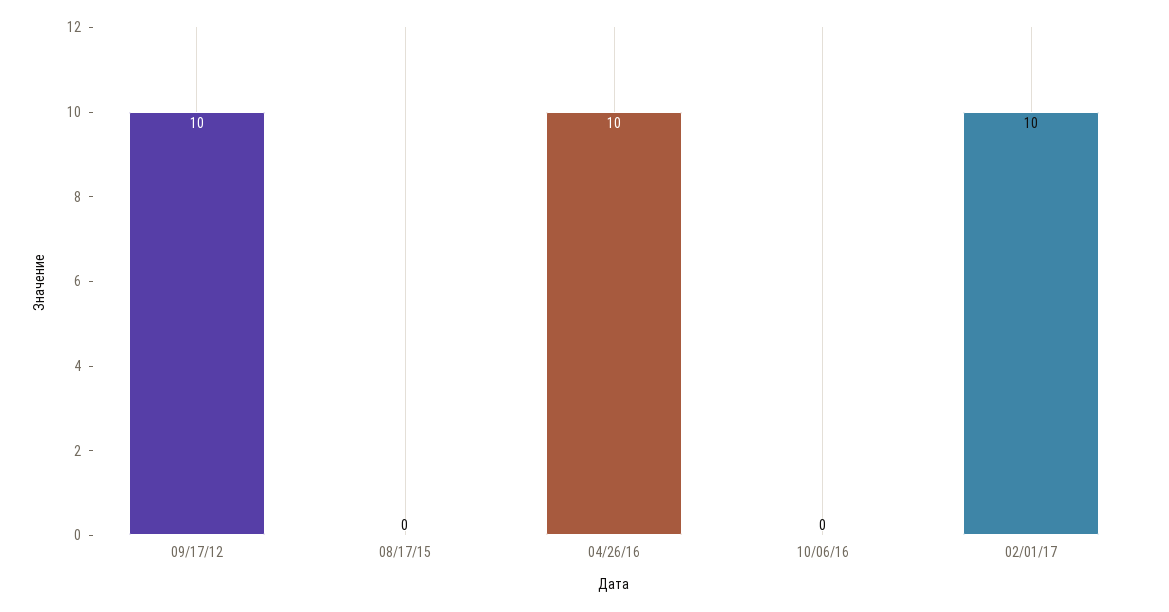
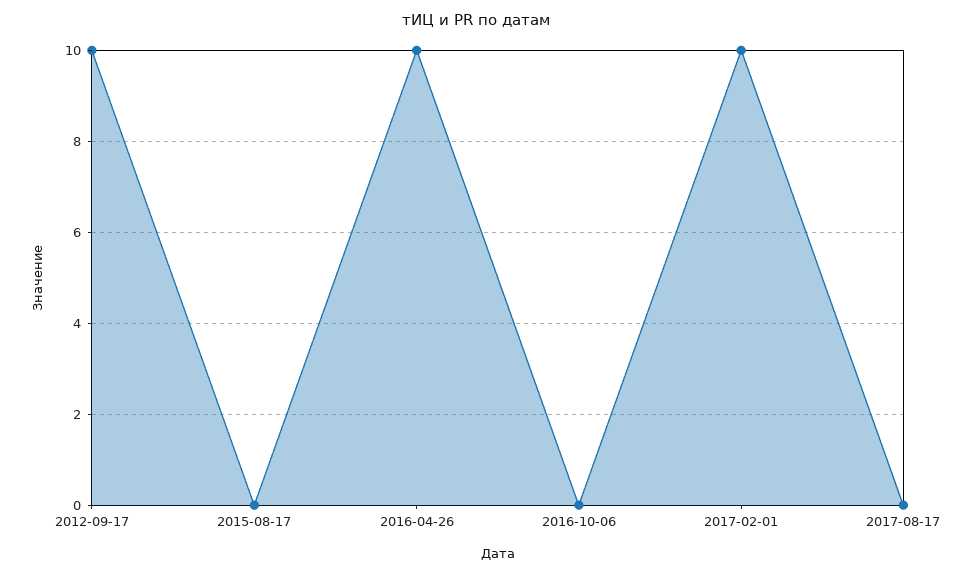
2017-08-17: none -> 0

